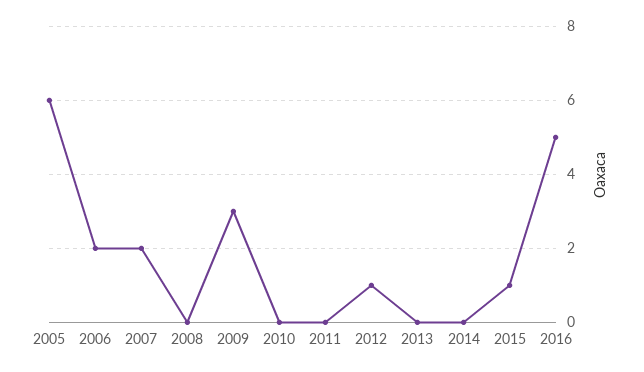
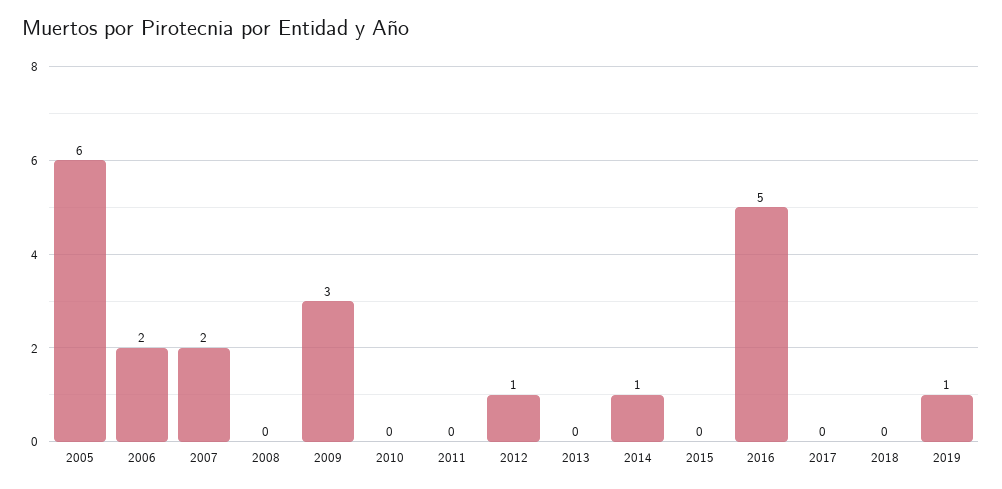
2014: 0 -> 1
2015: 1 -> 0
2017: none -> 0
2018: none -> 0
2019: none -> 1

